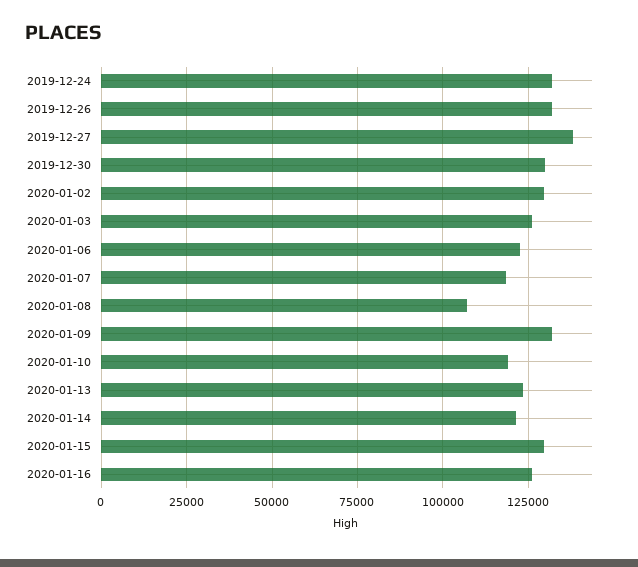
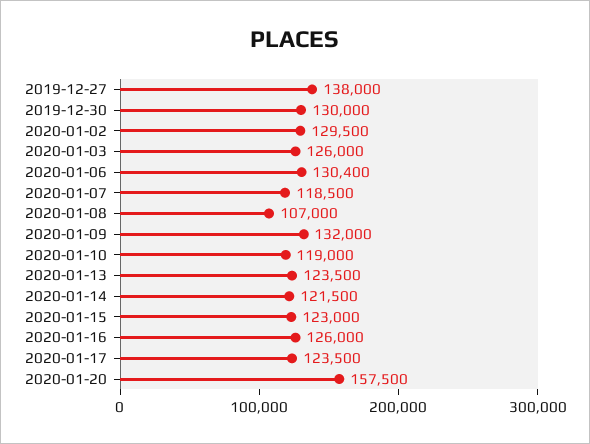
2019-12-24: 132500 -> none
2019-12-26: 132500 -> none
2020-01-06: 122500 -> 130400
2020-01-15: 130000 -> 123000
2020-01-17: none -> 123500
2020-01-20: none -> 157500

